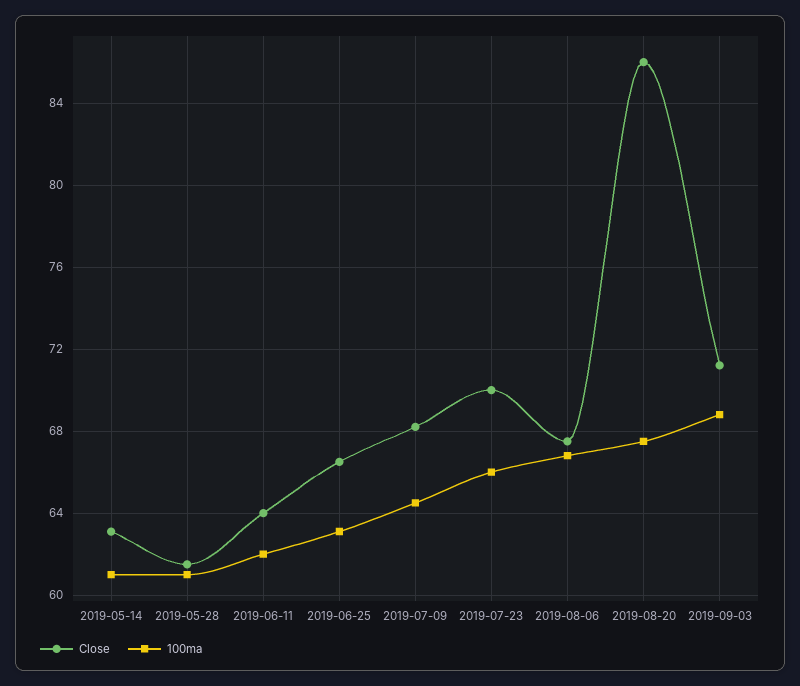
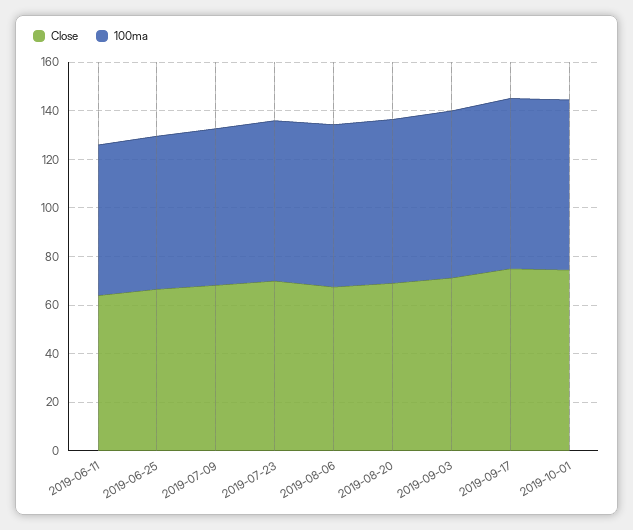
Close, 2019-05-14: 63 -> none
100ma, 2019-05-14: 61 -> none
Close, 2019-05-28: 61.5 -> none
100ma, 2019-05-28: 61 -> none
Close, 2019-08-20: 86 -> 70
Close, 2019-09-17: none -> 75
100ma, 2019-09-17: none -> 70
Close, 2019-10-01: none -> 75
100ma, 2019-10-01: none -> 70

